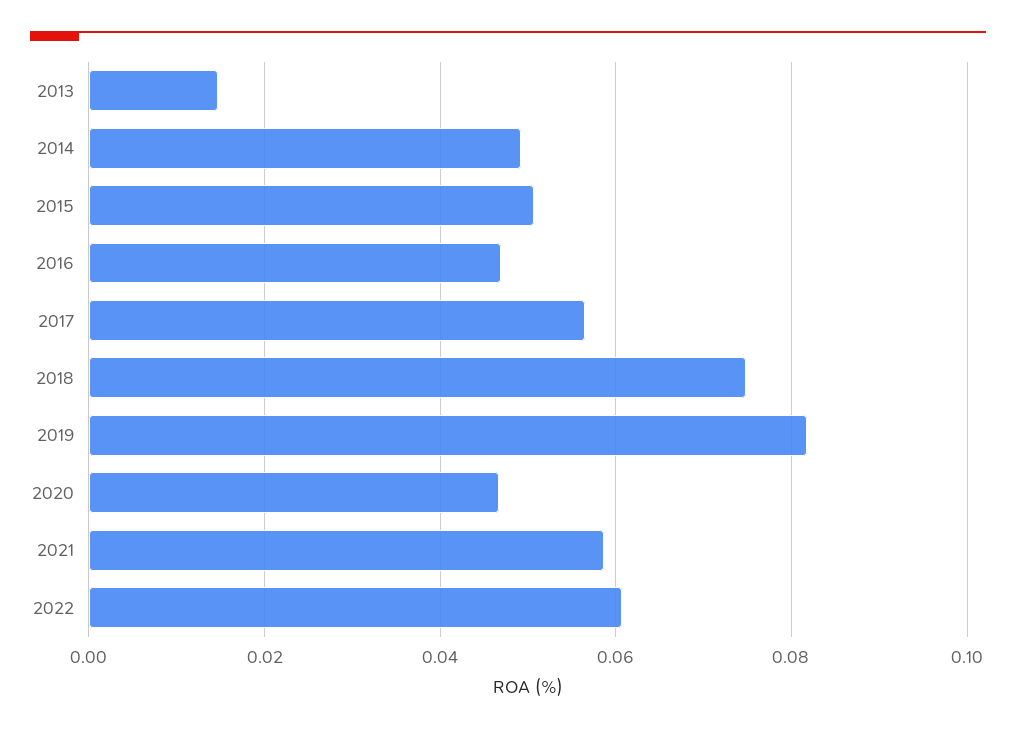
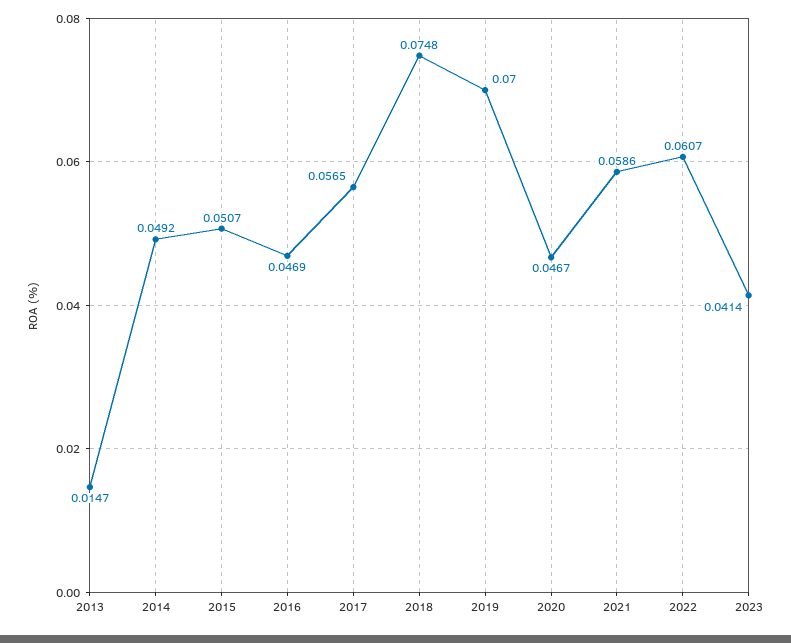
2019: 0.082 -> 0.07
2023: none -> 0.0414

